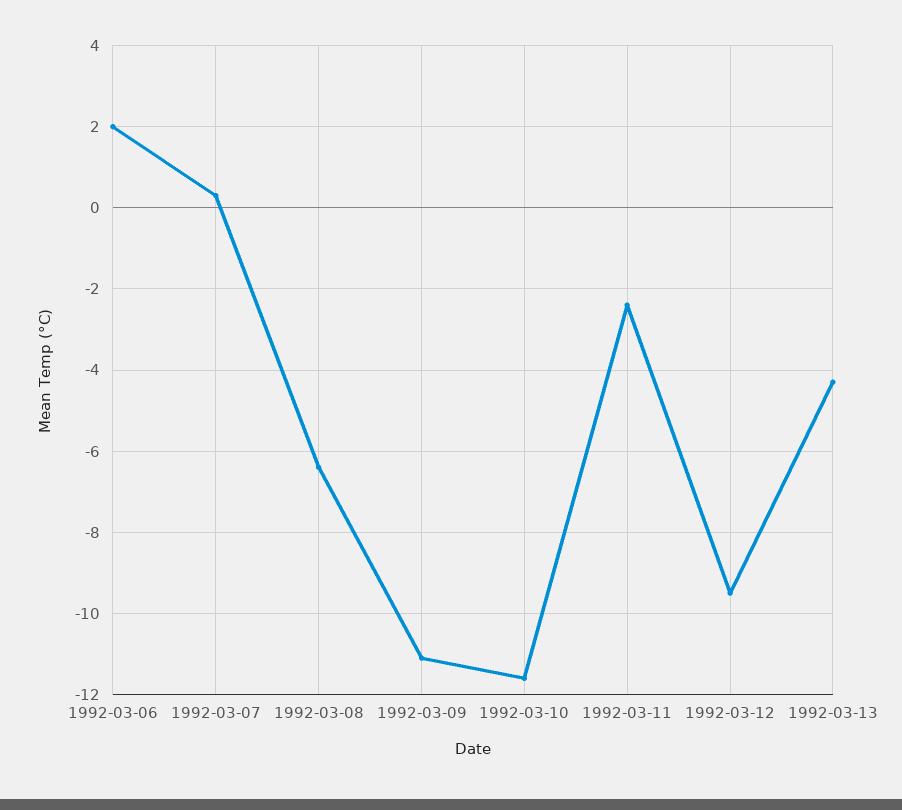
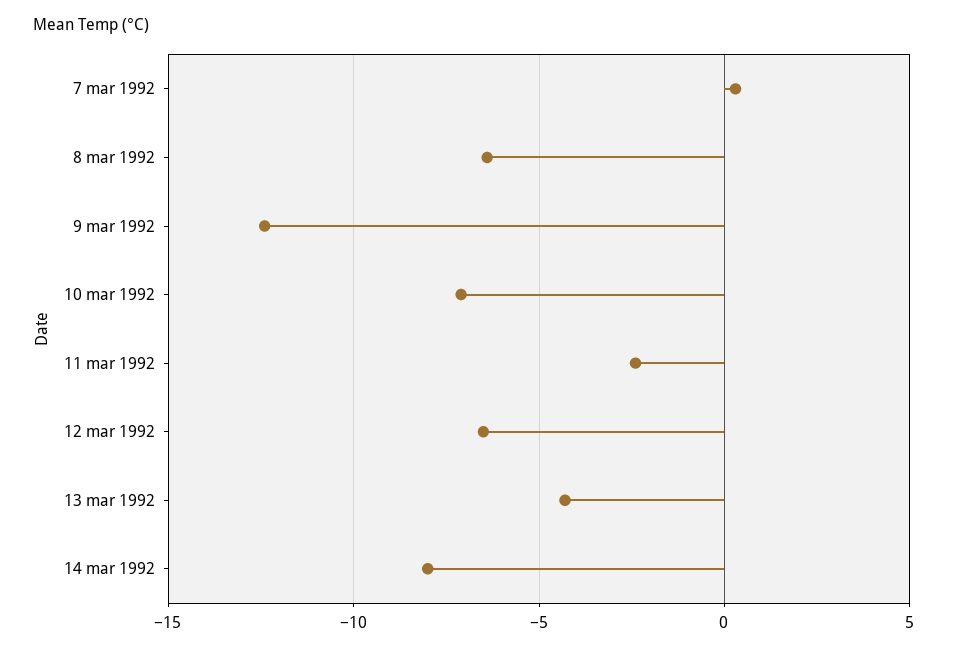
1992-03-06: 2 -> none
1992-03-09: -11 -> -12.5
1992-03-10: -11.5 -> -7
1992-03-12: -9.5 -> -6.5
14 mar 1992: none -> -8

